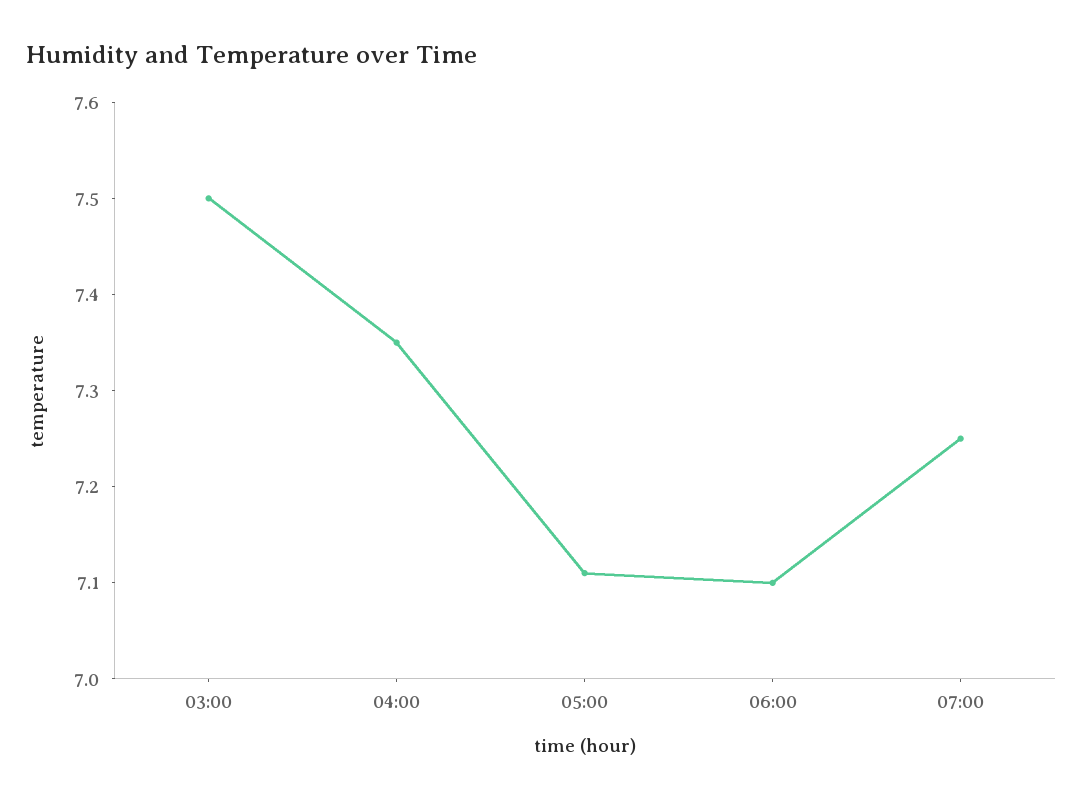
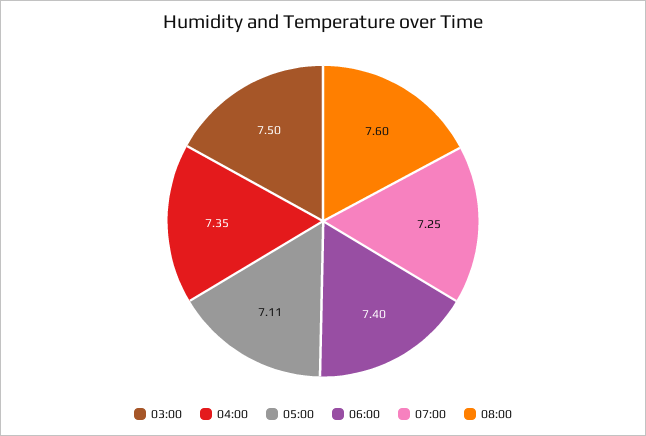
06:00: 7.1 -> 7.4
08:00: none -> 7.6

